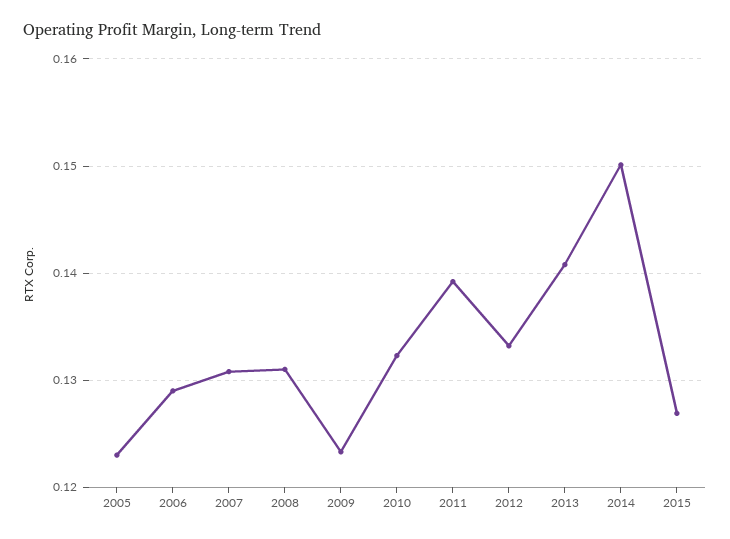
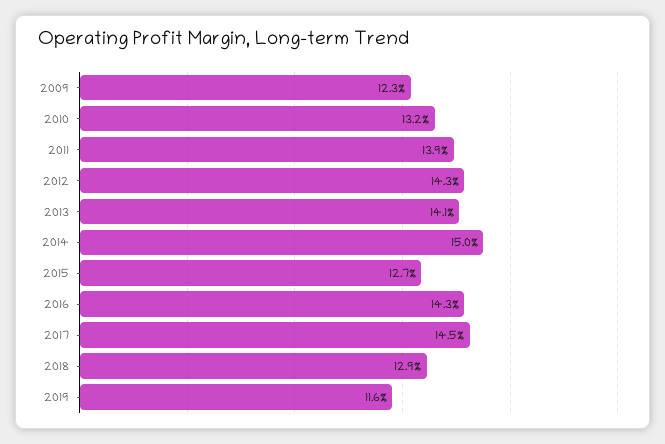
2005: 0.123 -> none
2006: 0.129 -> none
2007: 0.131 -> none
2008: 0.131 -> none
2012: 0.133 -> 0.143
2016: none -> 0.143
2017: none -> 0.145
2018: none -> 0.129
2019: none -> 0.116

